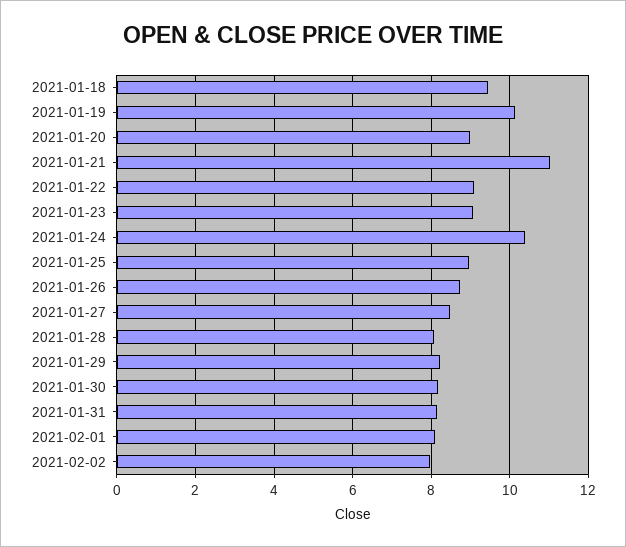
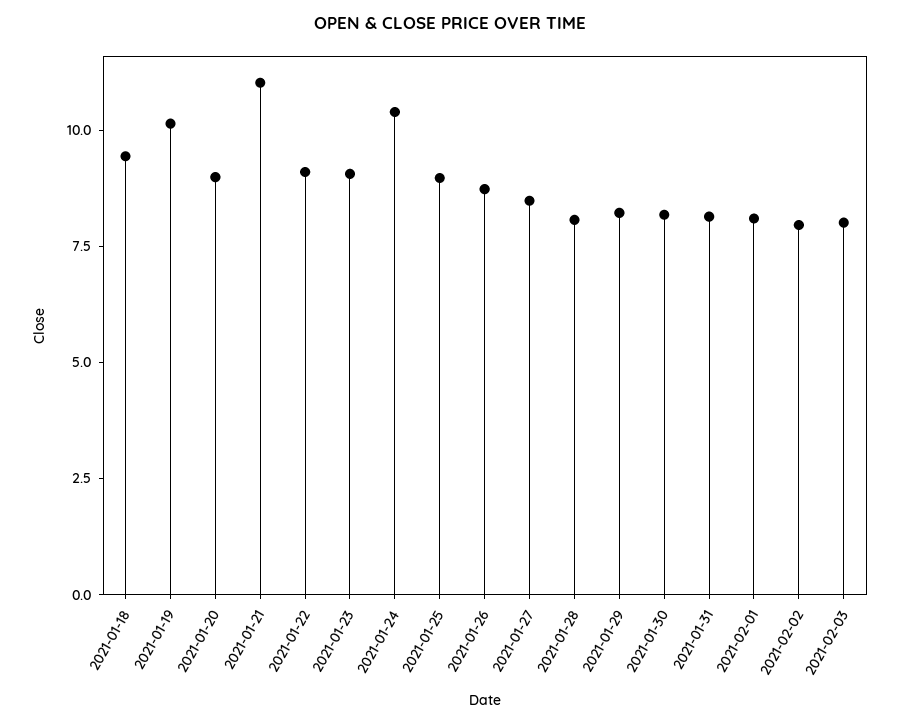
2021-02-03: none -> 8

